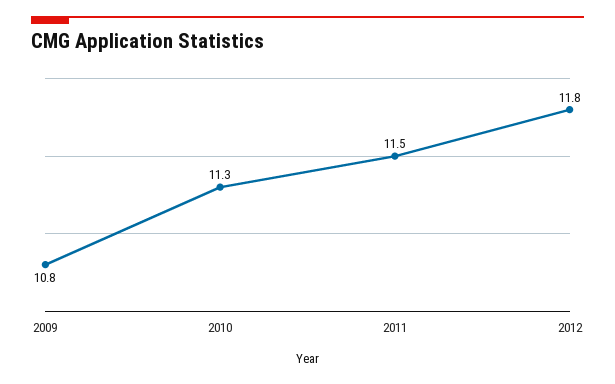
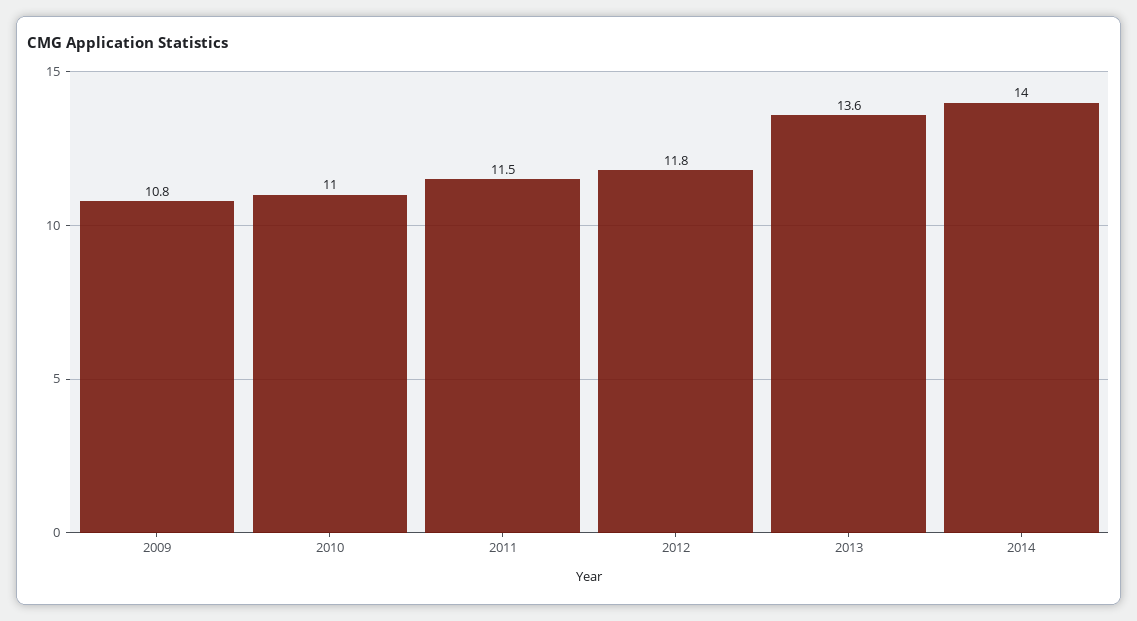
2010: 11.3 -> 11
2013: none -> 13.6
2014: none -> 14

